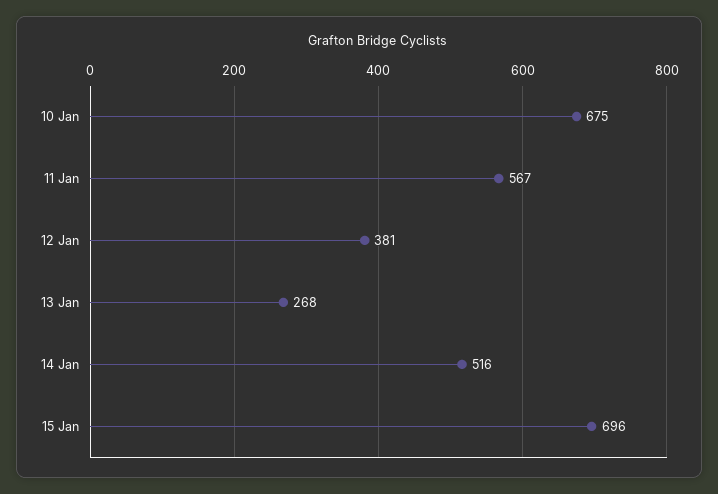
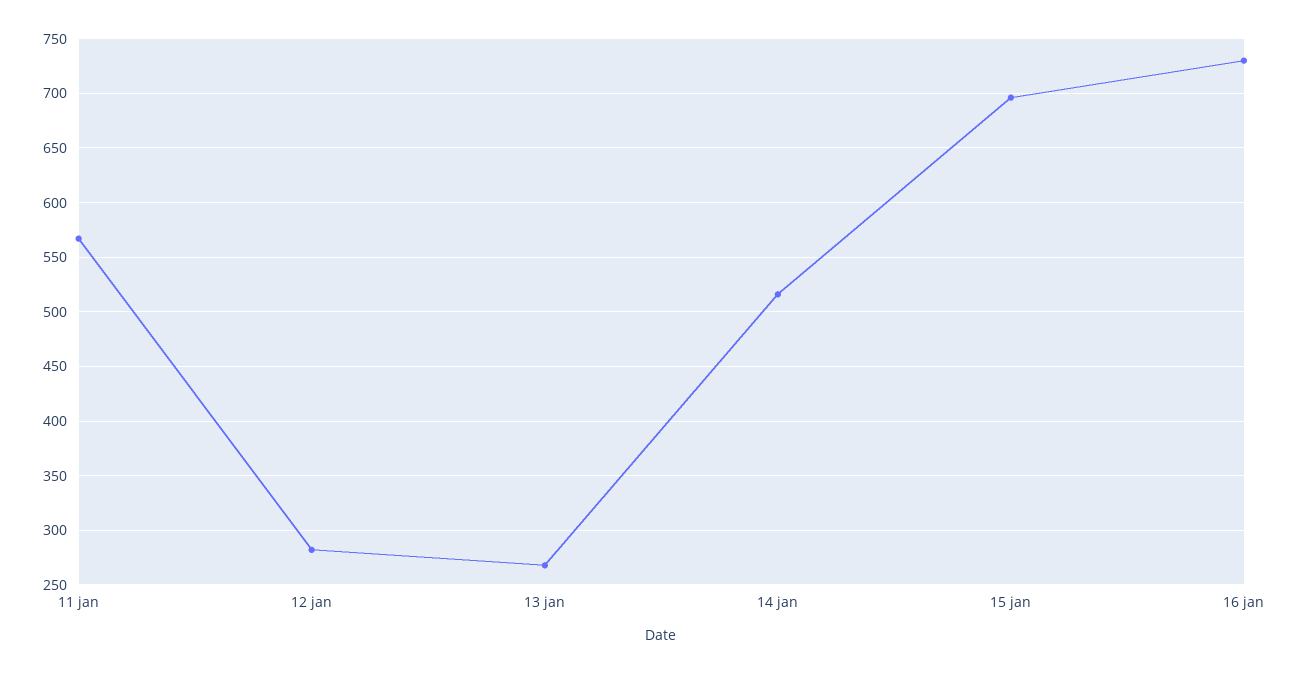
10 Jan: 675 -> none
12 Jan: 381 -> 280
16 jan: none -> 730

